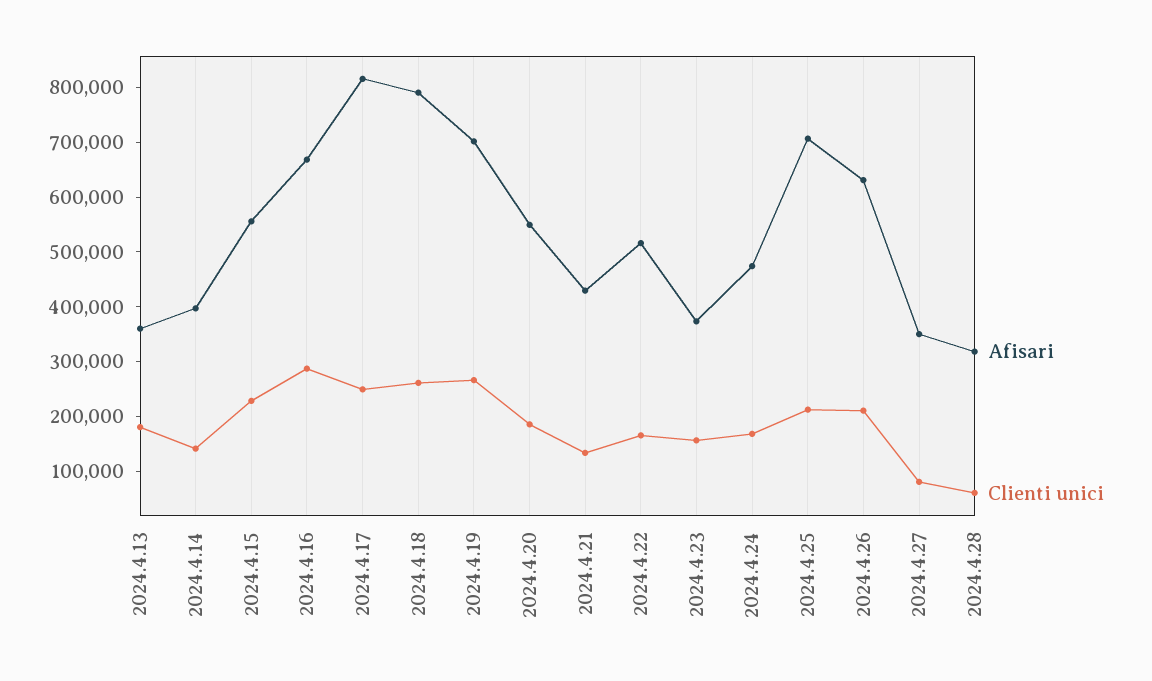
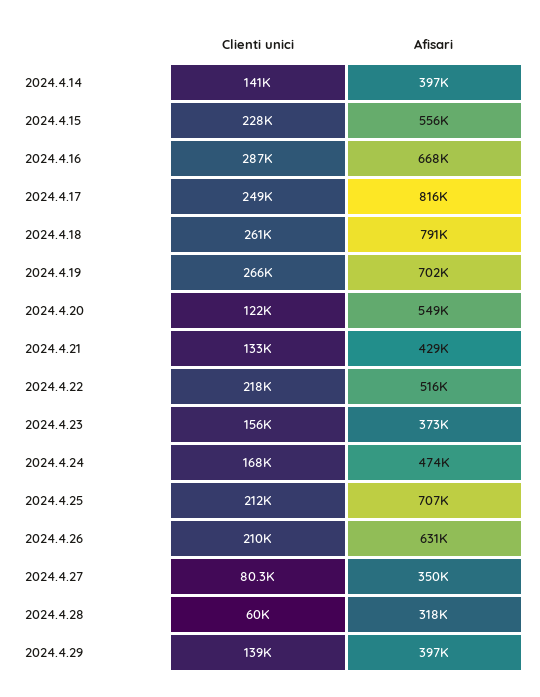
Afisari, 2024.4.13: 360000 -> none
Clienti unici, 2024.4.13: 180000 -> none
Clienti unici, 2024.4.20: 180000 -> 122000
Clienti unici, 2024.4.22: 160000 -> 218000
Clienti unici, 2024.4.29: none -> 139000
Afisari, 2024.4.29: none -> 397000

